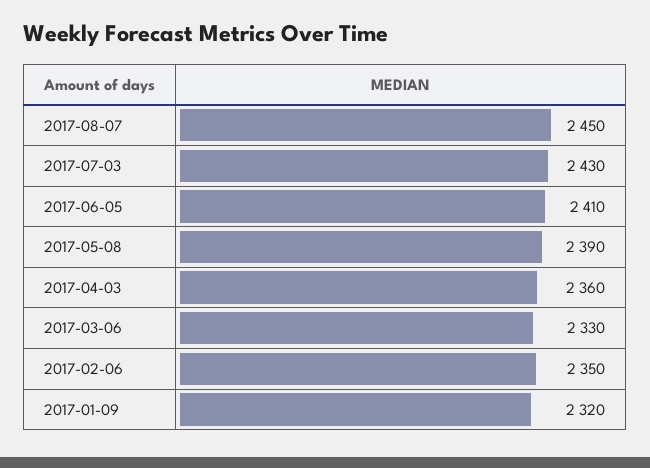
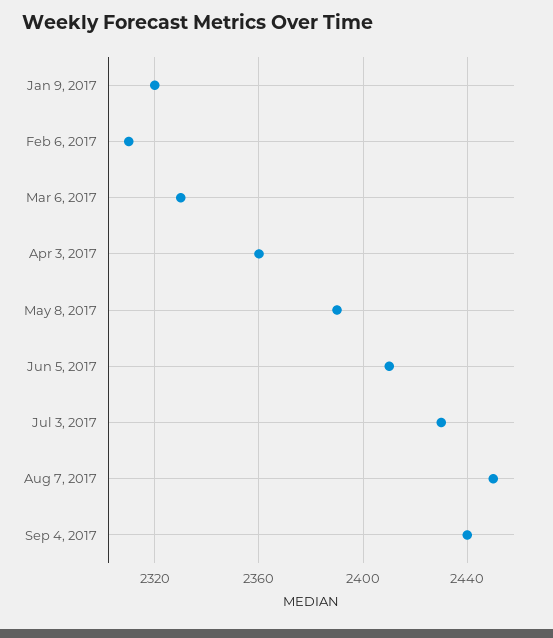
2017-02-06: 2350 -> 2310
Sep 4, 2017: none -> 2440

